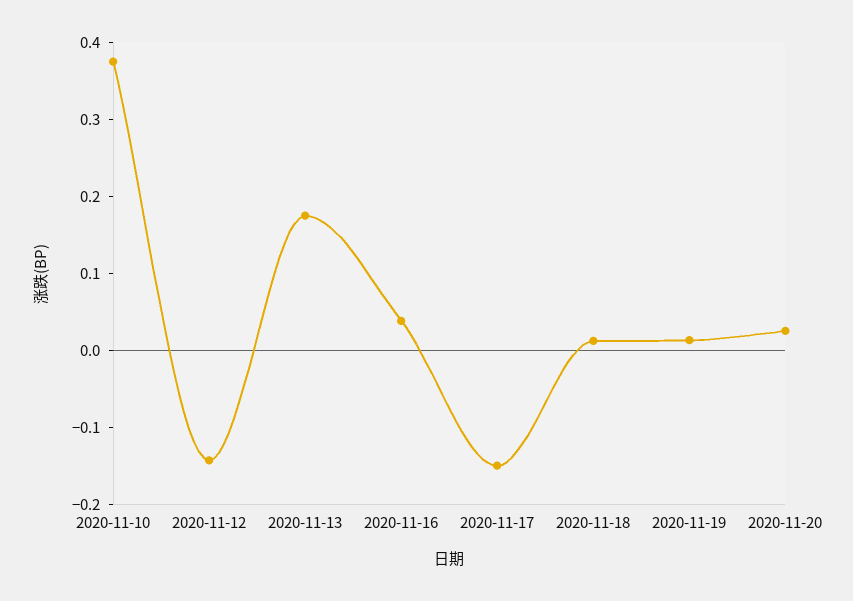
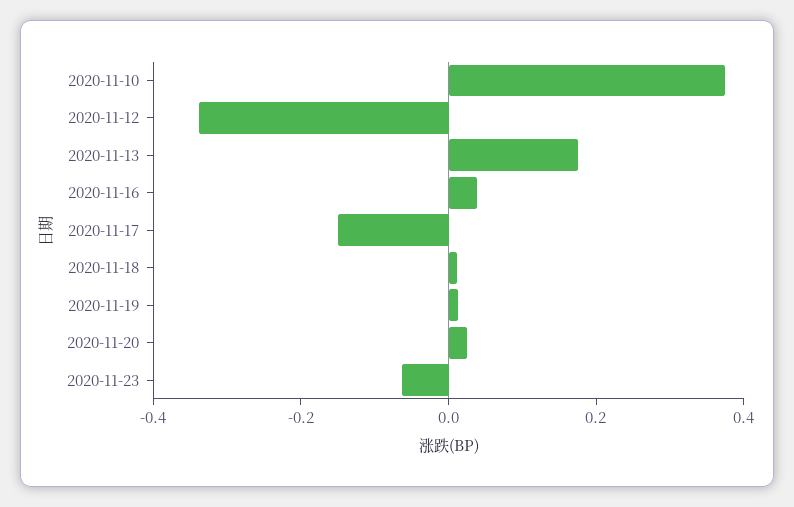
2020-11-12: -0.14 -> -0.35
2020-11-23: none -> -0.05

